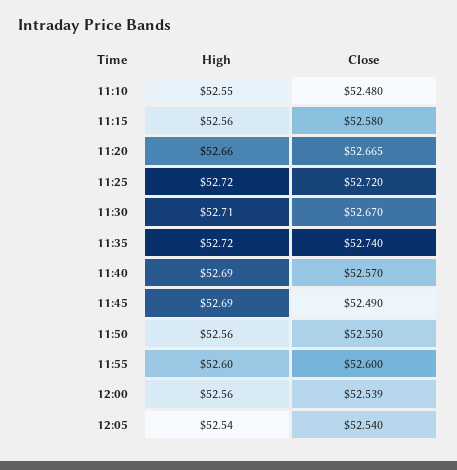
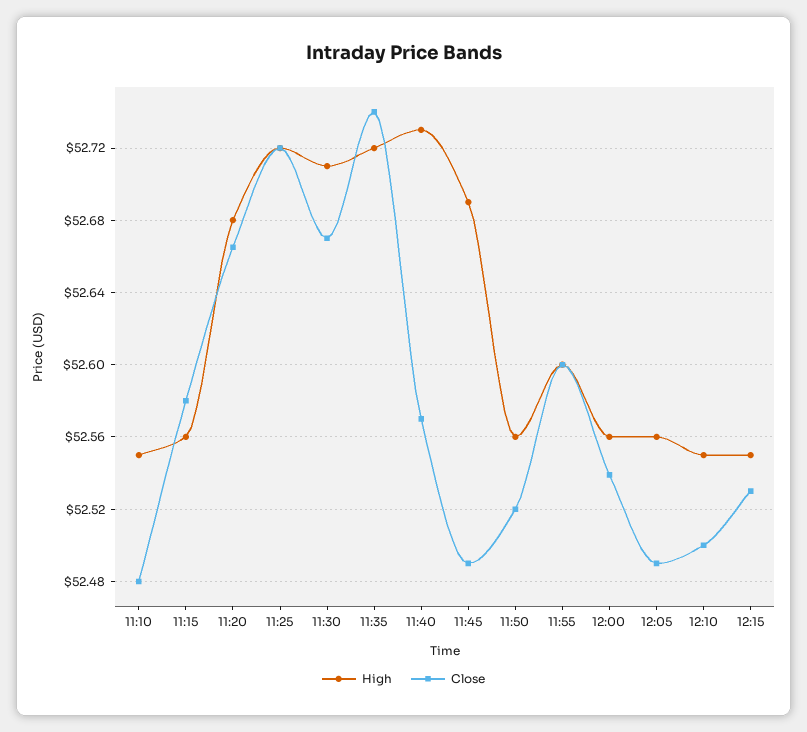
High, 11:20: 52.66 -> 52.68
High, 11:40: 52.69 -> 52.73
Close, 11:50: 52.55 -> 52.52
High, 12:05: 52.54 -> 52.56
Close, 12:05: 52.54 -> 52.49
High, 12:10: none -> 52.55
Close, 12:10: none -> 52.5
High, 12:15: none -> 52.55
Close, 12:15: none -> 52.53

